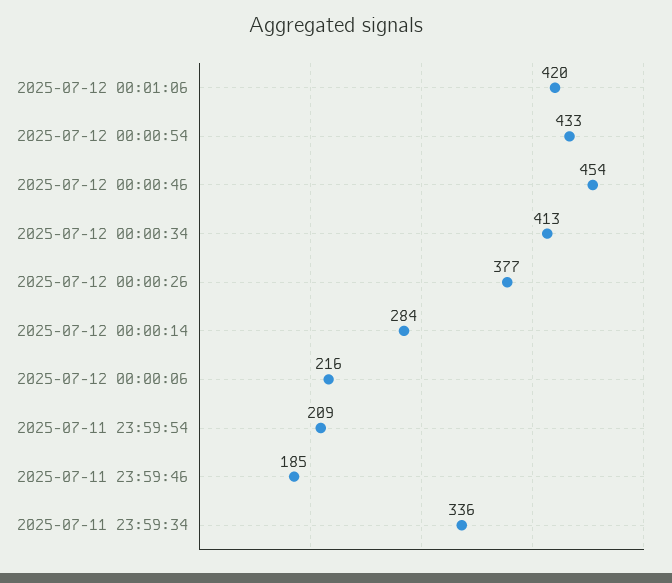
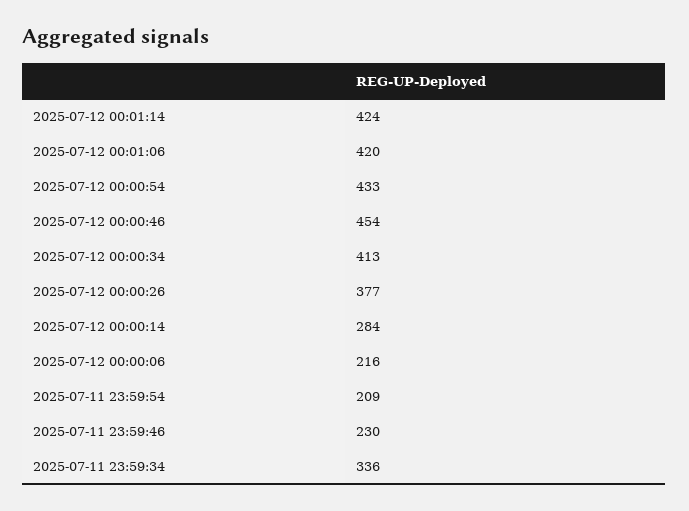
2025-07-11 23:59:46: 185 -> 230
2025-07-12 00:01:14: none -> 424

